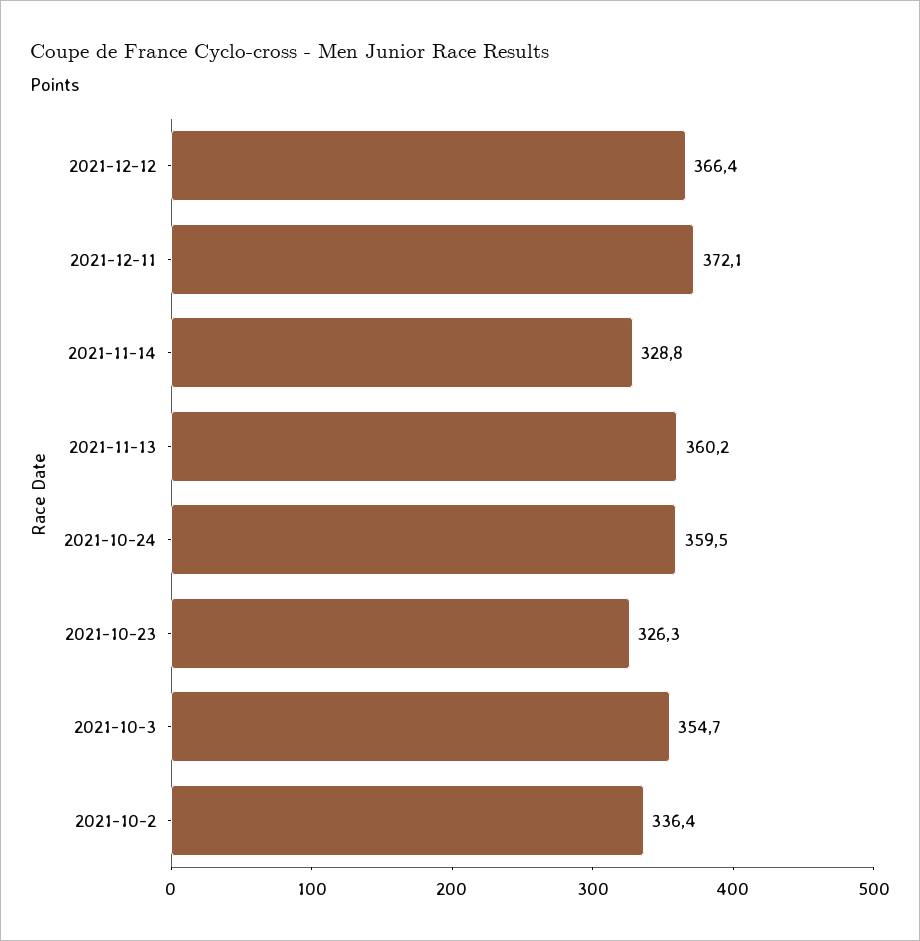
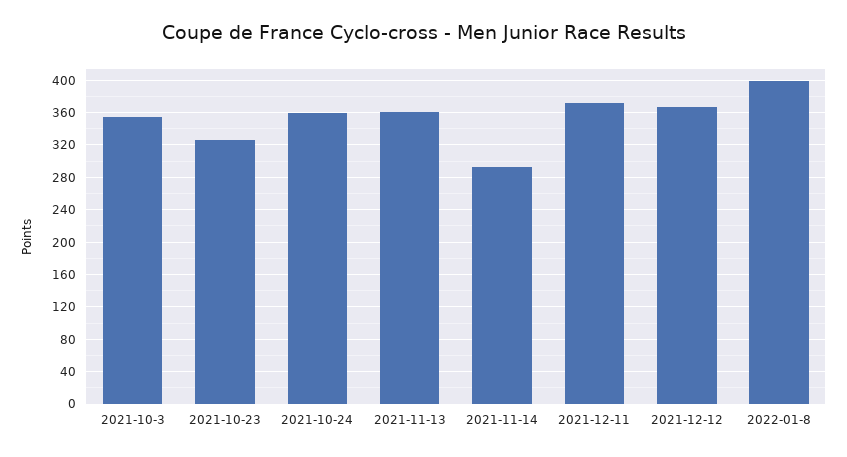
2021-11-14: 328.8 -> 290
2021-10-2: 336.4 -> none
2022-01-8: none -> 400

